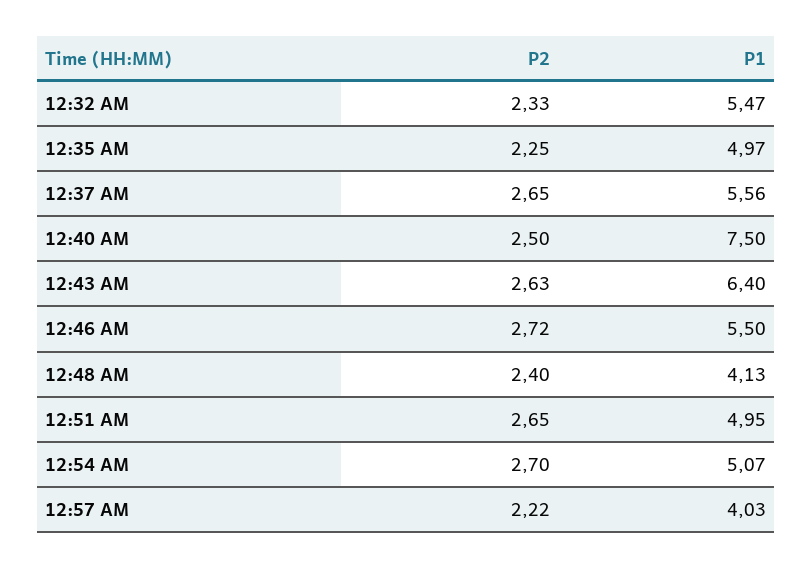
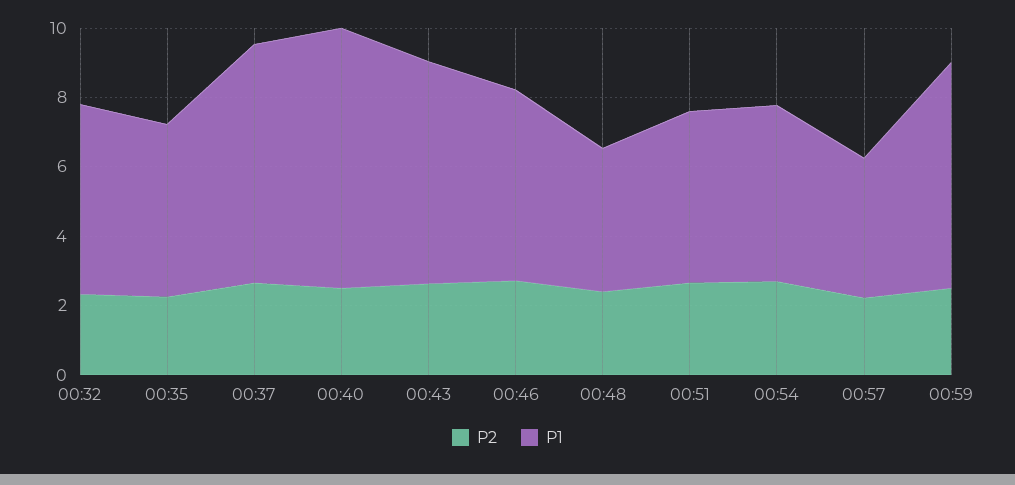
P1, 12:37 AM: 5.56 -> 7
P2, 00:59: none -> 2.5
P1, 00:59: none -> 6.5

